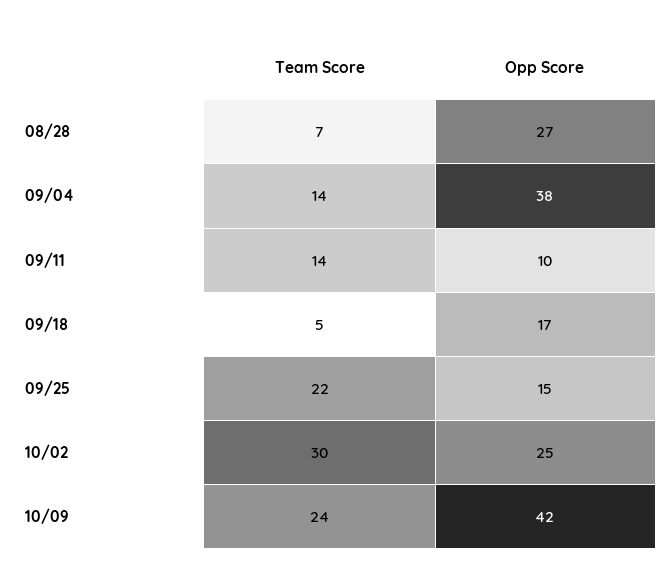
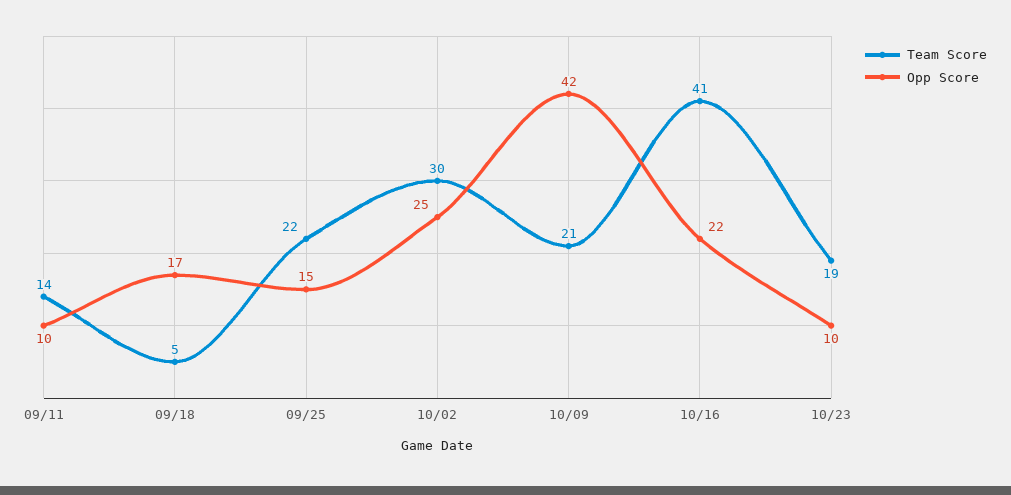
Team Score, 08/28: 7 -> none
Opp Score, 08/28: 27 -> none
Team Score, 09/04: 14 -> none
Opp Score, 09/04: 38 -> none
Team Score, 10/09: 24 -> 21
Team Score, 10/16: none -> 41
Opp Score, 10/16: none -> 22
Team Score, 10/23: none -> 19
Opp Score, 10/23: none -> 10

